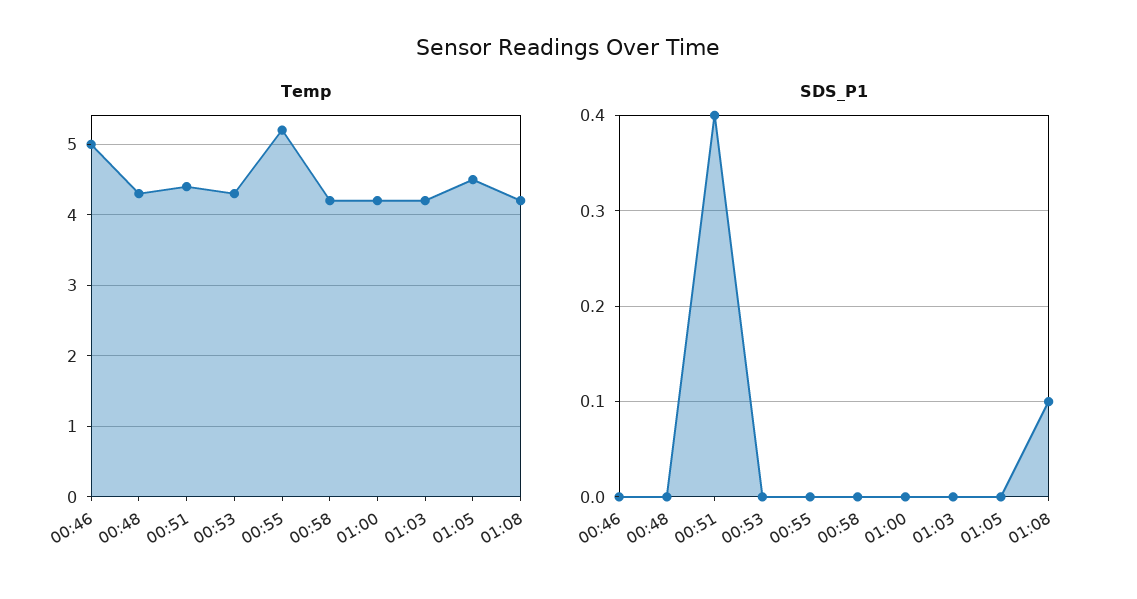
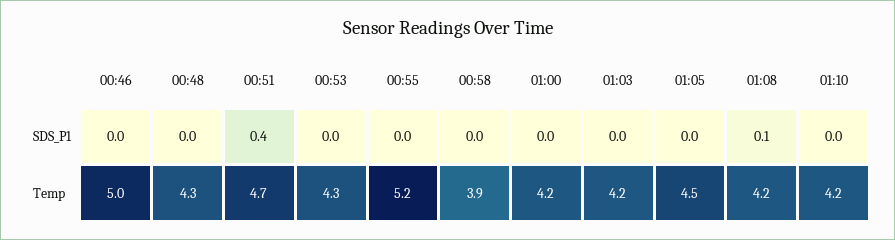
Temp, 00:51: 4.4 -> 4.7
Temp, 00:58: 4.2 -> 3.9
SDS_P1, 01:10: none -> 0
Temp, 01:10: none -> 4.2

